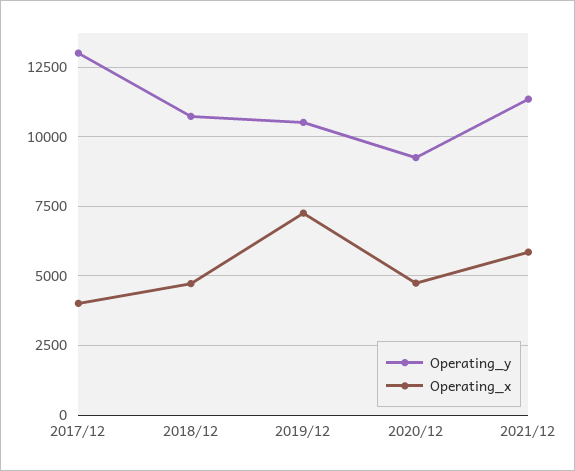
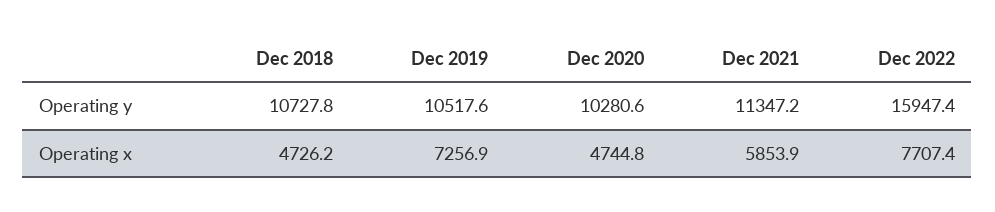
Operating_y, 2017/12: 13000 -> none
Operating_x, 2017/12: 4000 -> none
Operating_y, 2020/12: 9250 -> 10280.6
Operating_y, Dec 2022: none -> 15947.4
Operating_x, Dec 2022: none -> 7707.4

